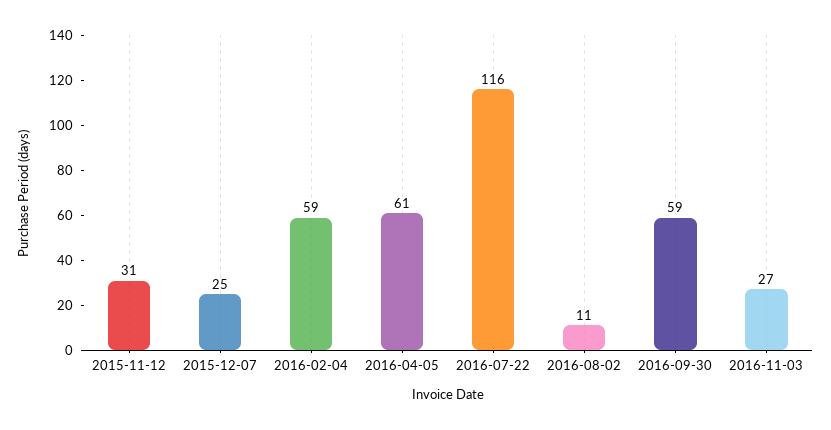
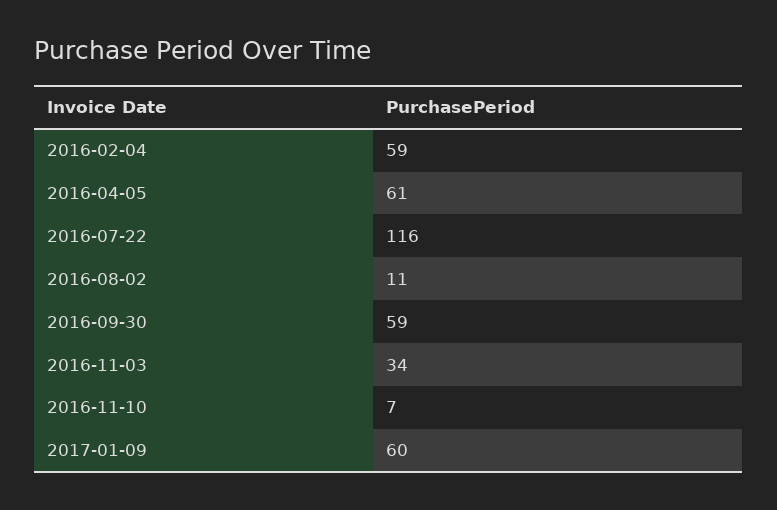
2015-11-12: 31 -> none
2015-12-07: 25 -> none
2016-11-03: 27 -> 34
2016-11-10: none -> 7
2017-01-09: none -> 60

